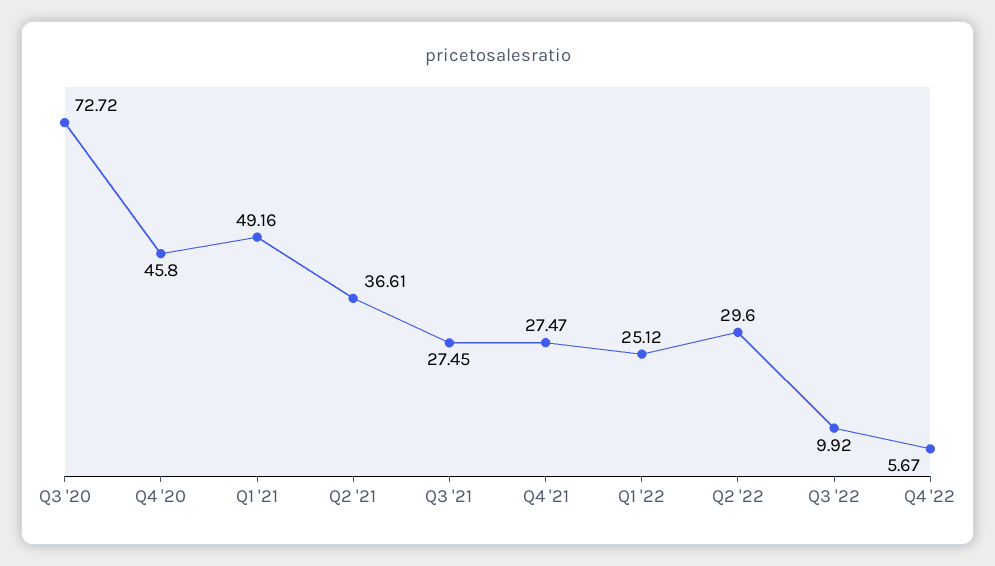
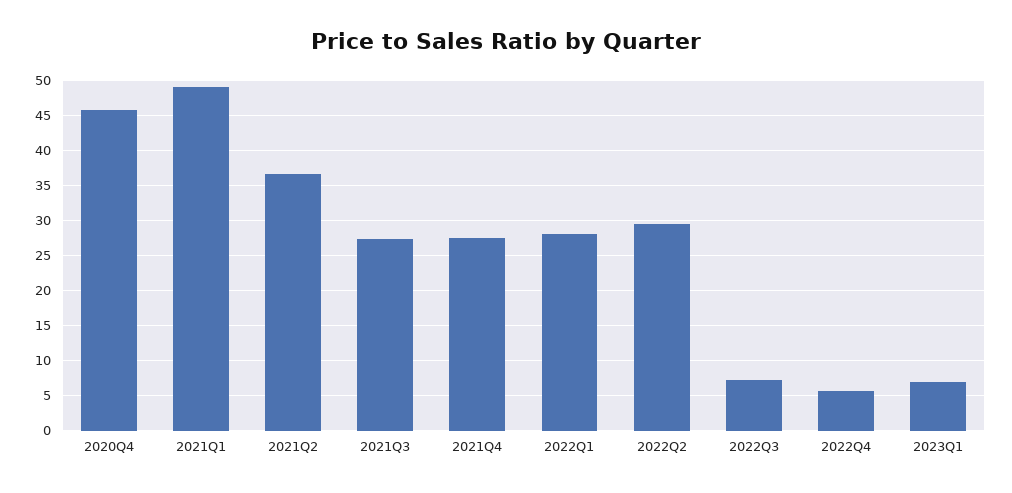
Q3 '20: 72.72 -> none
Q1 '22: 25.12 -> 28
Q3 '22: 9.92 -> 7
2023Q1: none -> 7

